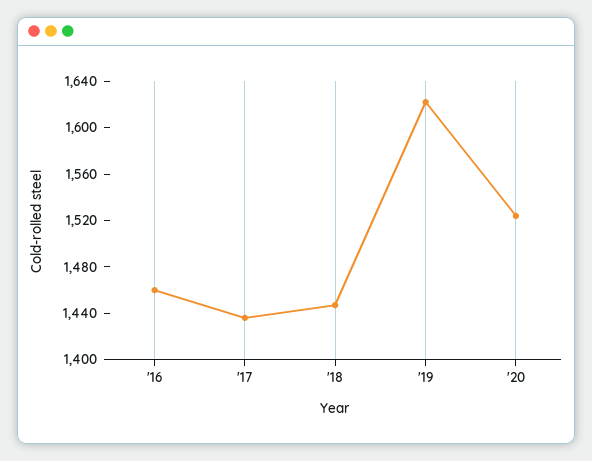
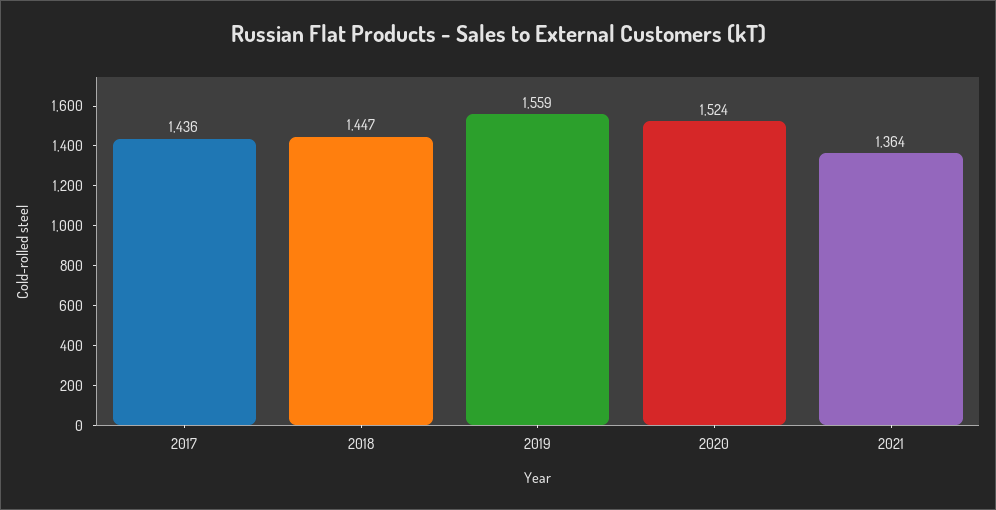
'16: 1460 -> none
'19: 1620 -> 1559
2021: none -> 1364

